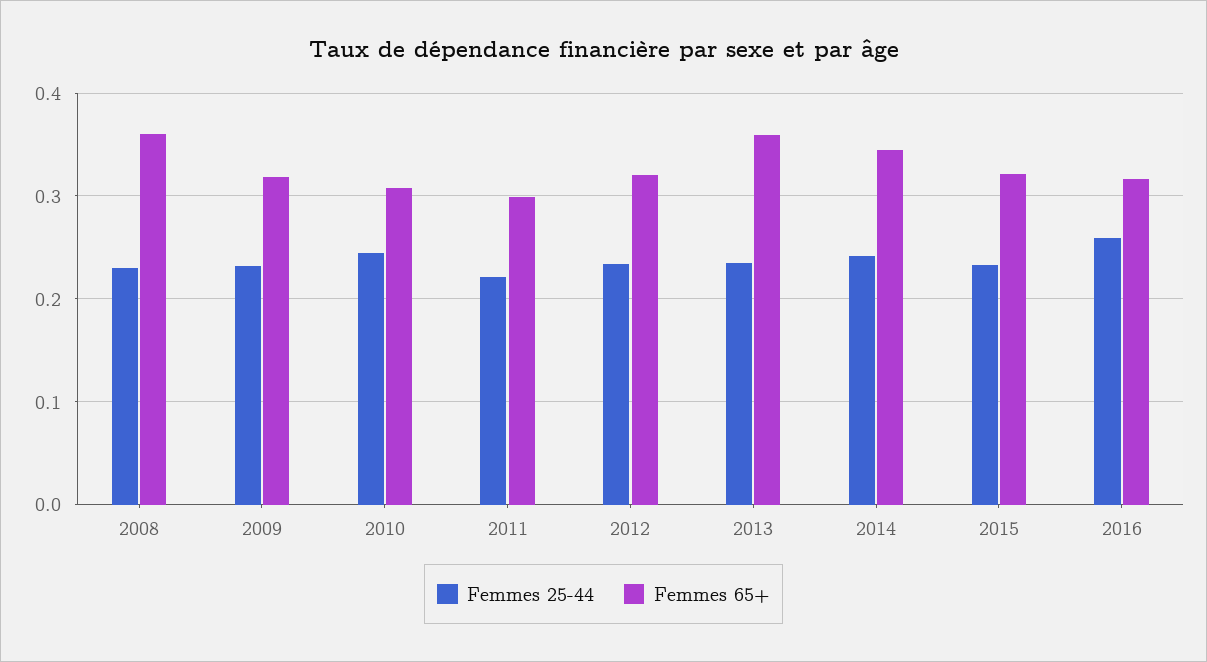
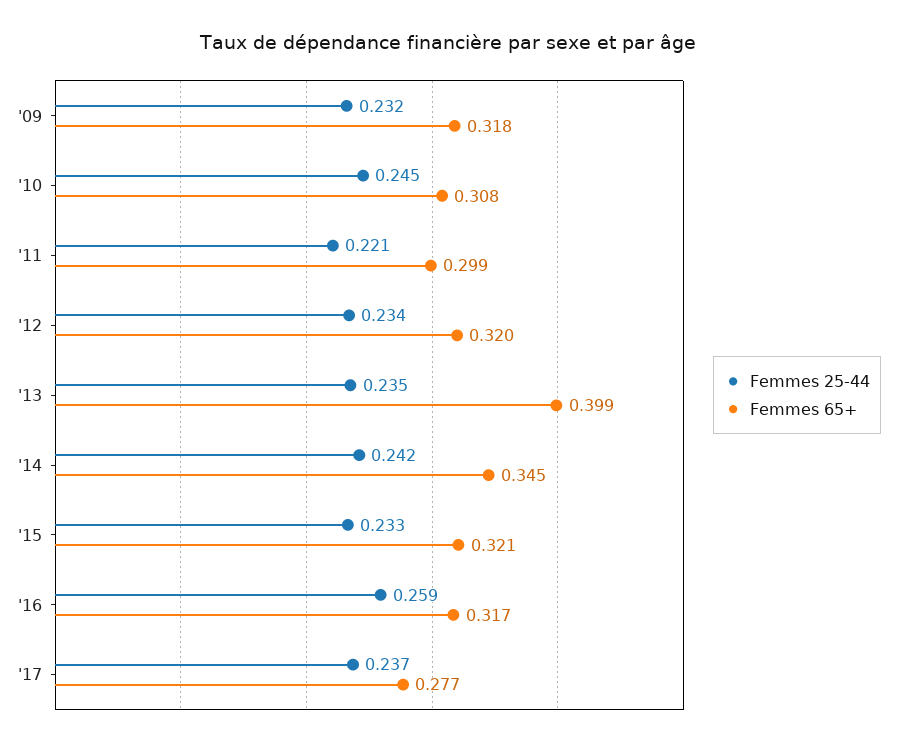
Femmes 25-44, 2008: 0.23 -> none
Femmes 65+, 2008: 0.36 -> none
Femmes 65+, 2013: 0.36 -> 0.399
Femmes 25-44, '17: none -> 0.237
Femmes 65+, '17: none -> 0.277

